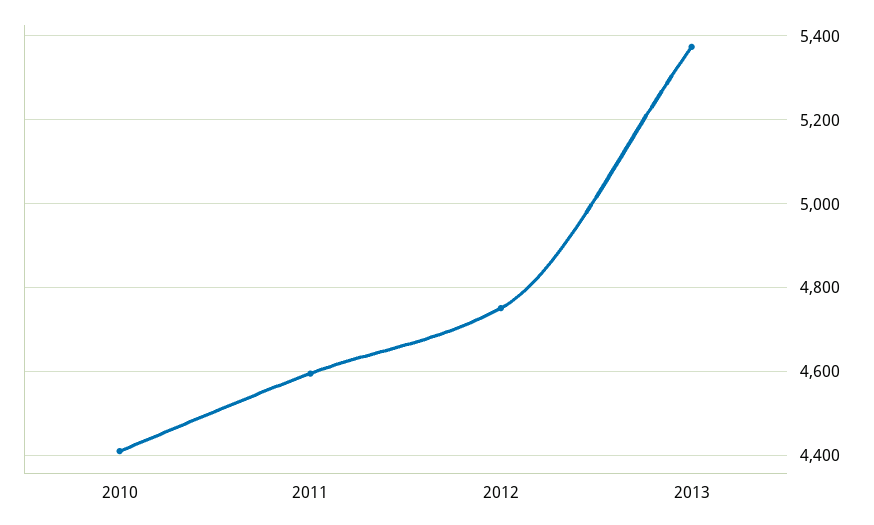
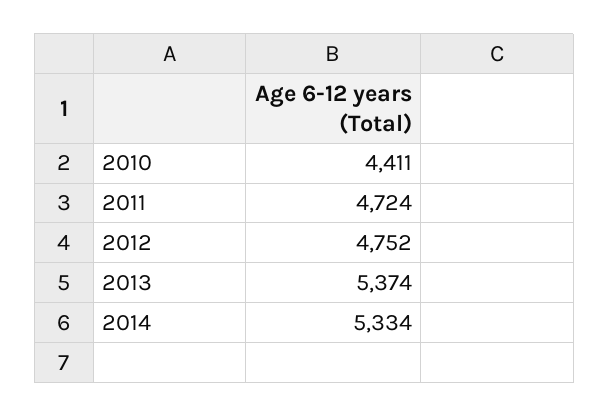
2011: 4600 -> 4724
2014: none -> 5334

